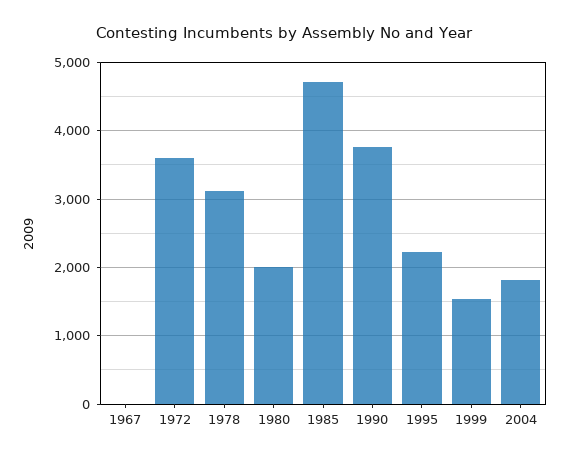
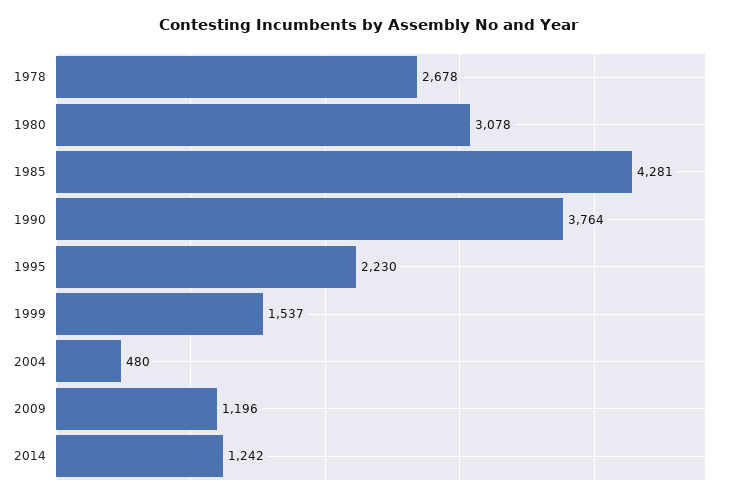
1967: 0 -> none
1972: 3600 -> none
1978: 3100 -> 2678
1980: 2000 -> 3078
1985: 4700 -> 4281
2004: 1800 -> 480
2009: none -> 1196
2014: none -> 1242

